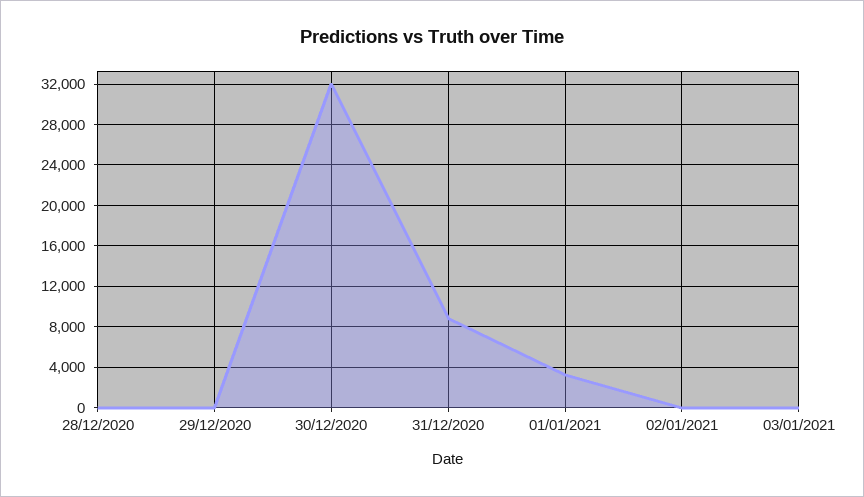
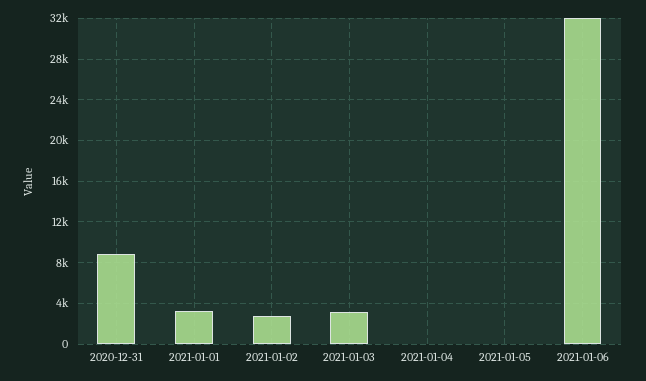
28/12/2020: 0 -> none
29/12/2020: 0 -> none
30/12/2020: 32000 -> none
02/01/2021: 0 -> 3000
03/01/2021: 0 -> 3000
2021-01-04: none -> 0
2021-01-05: none -> 0
2021-01-06: none -> 32000

